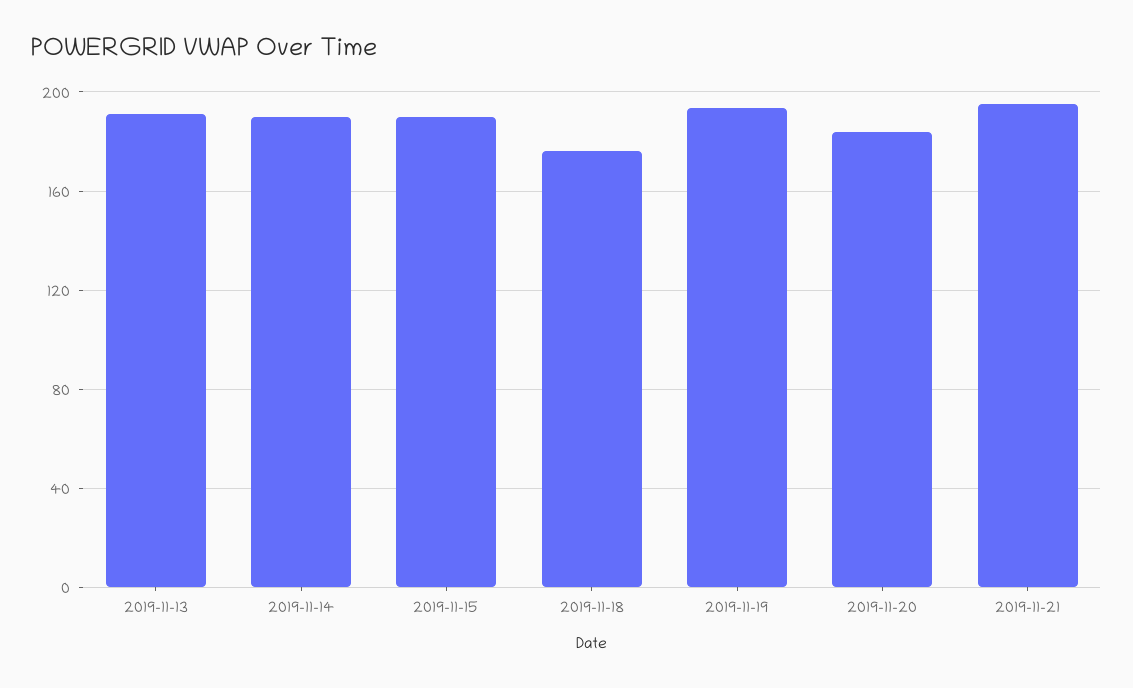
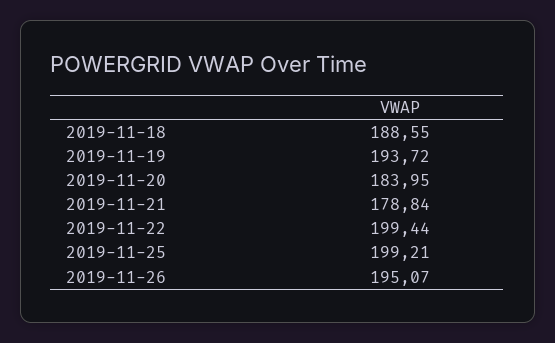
2019-11-13: 190 -> none
2019-11-14: 190 -> none
2019-11-15: 190 -> none
2019-11-18: 175 -> 188.55
2019-11-21: 195 -> 178.84
2019-11-22: none -> 199.44
2019-11-25: none -> 199.21
2019-11-26: none -> 195.07

